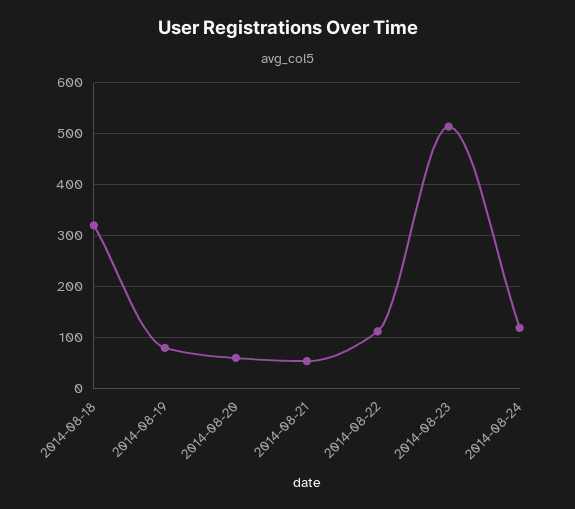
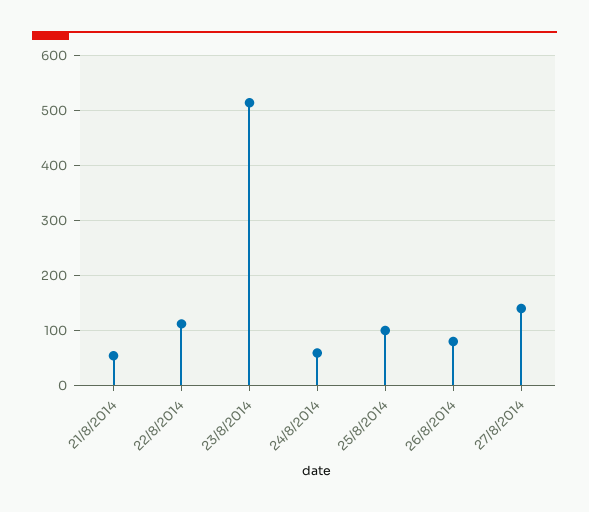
2014-08-18: 320 -> none
2014-08-19: 80 -> none
2014-08-20: 60 -> none
2014-08-24: 120 -> 60
25/8/2014: none -> 100
26/8/2014: none -> 80
27/8/2014: none -> 140

